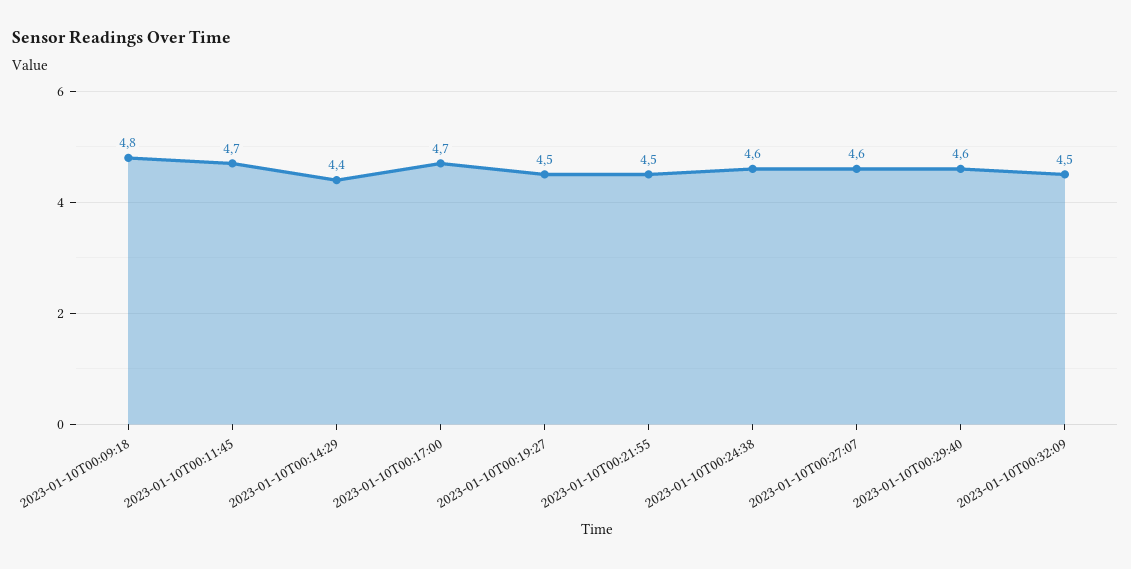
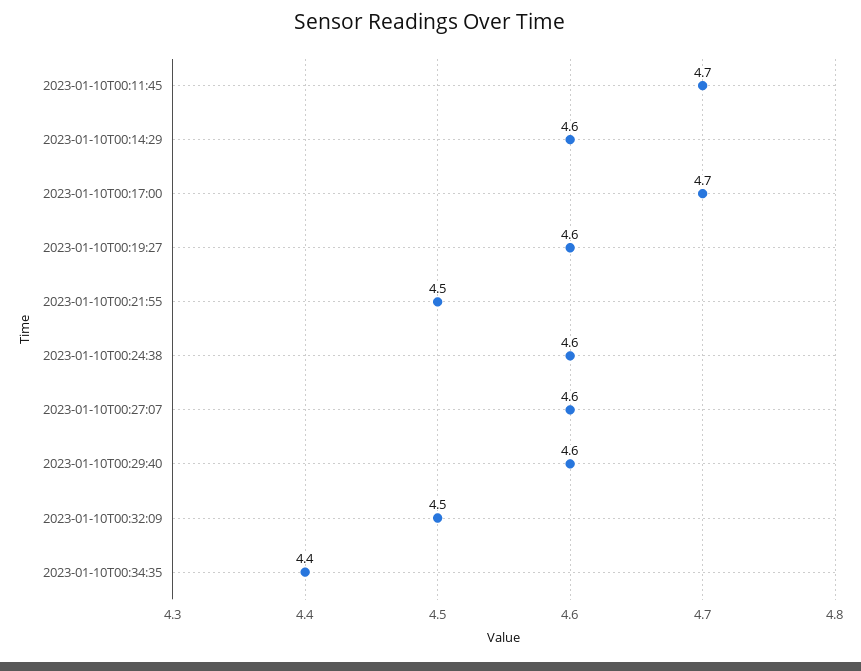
2023-01-10T00:09:18: 4.8 -> none
2023-01-10T00:14:29: 4.4 -> 4.6
2023-01-10T00:19:27: 4.5 -> 4.6
2023-01-10T00:34:35: none -> 4.4

